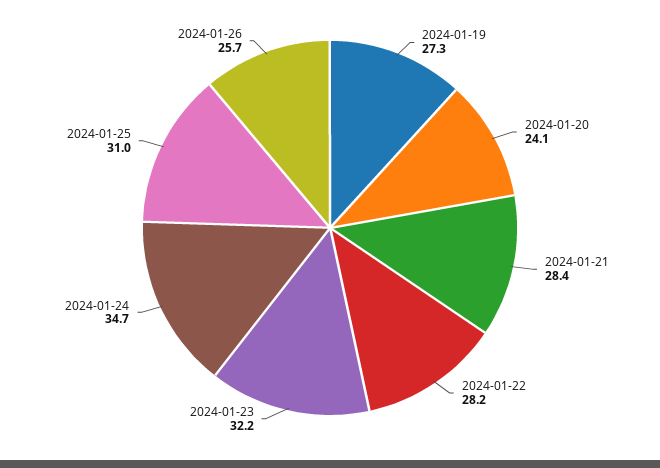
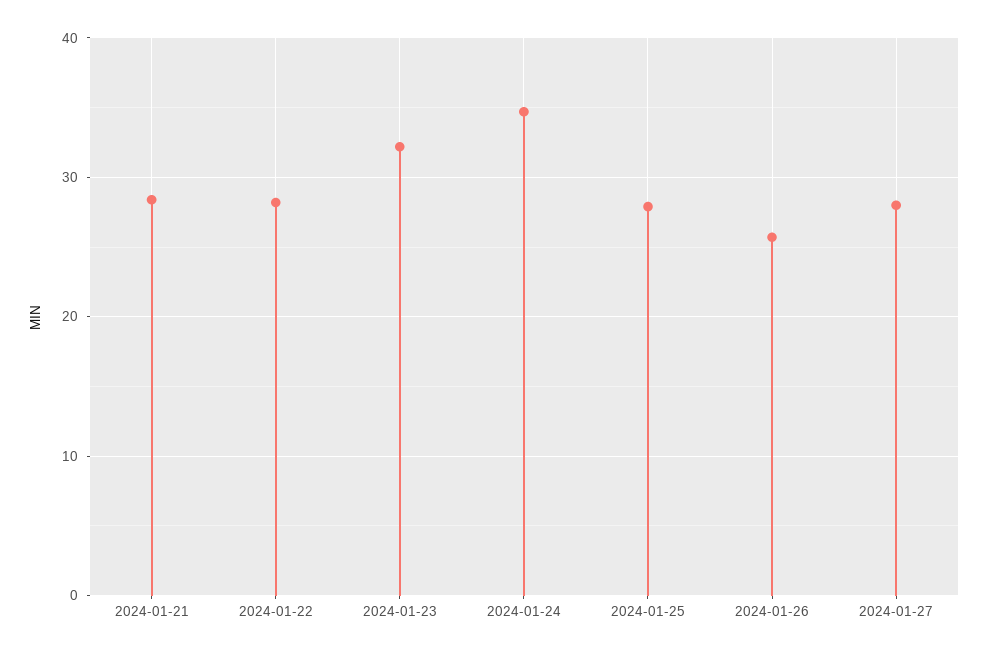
2024-01-19: 27.3 -> none
2024-01-20: 24.1 -> none
2024-01-25: 31 -> 28
2024-01-27: none -> 28

